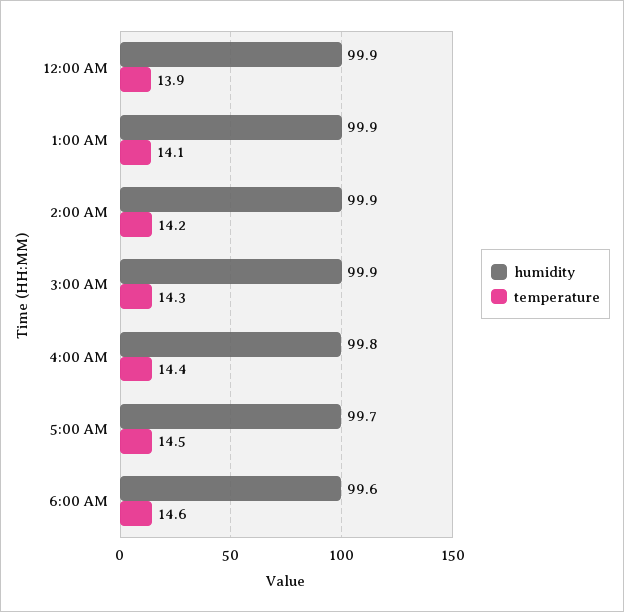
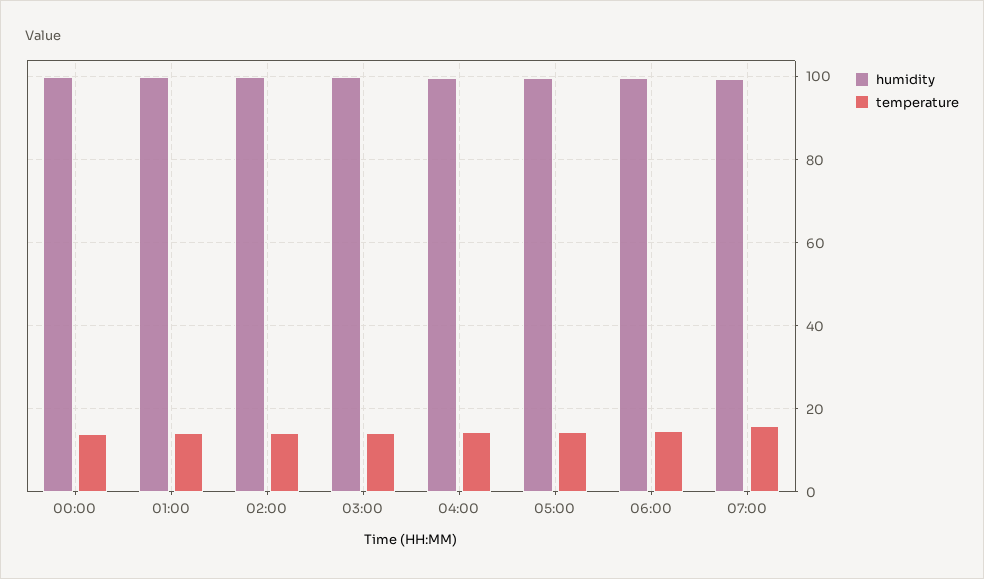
humidity, 07:00: none -> 100
temperature, 07:00: none -> 16

